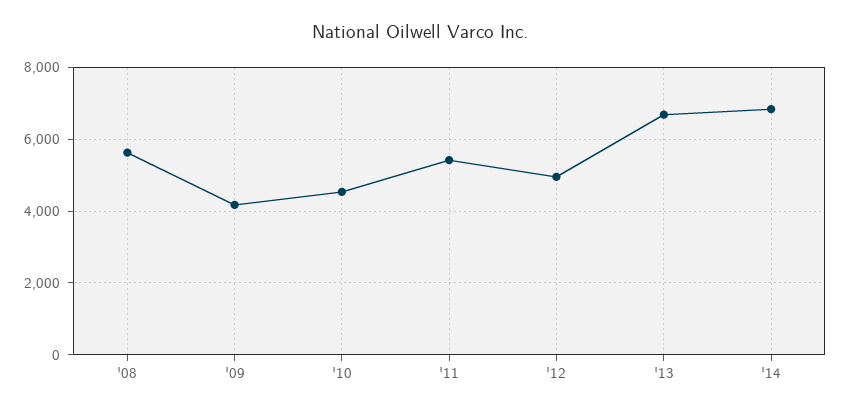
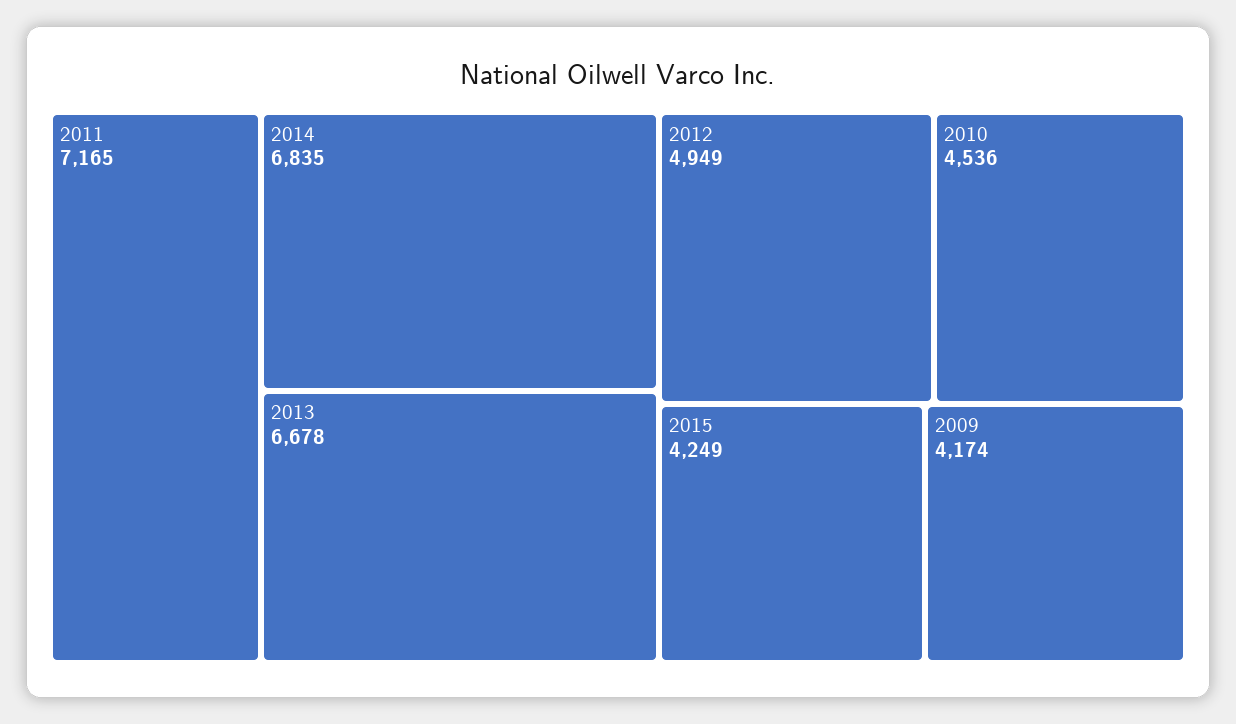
'08: 5600 -> none
'11: 5400 -> 7165
2015: none -> 4249

